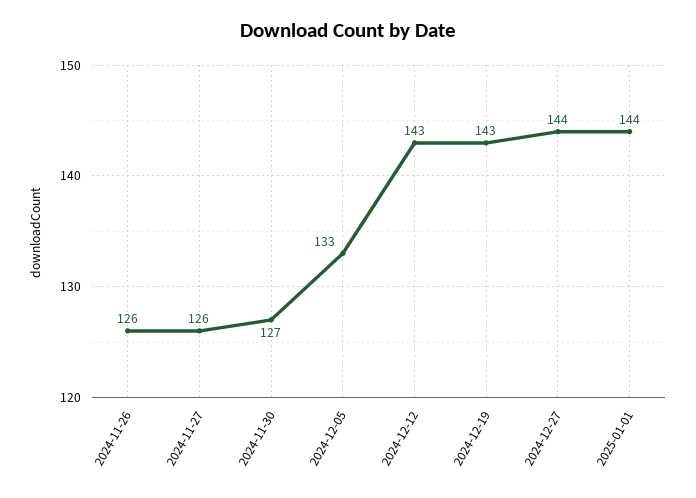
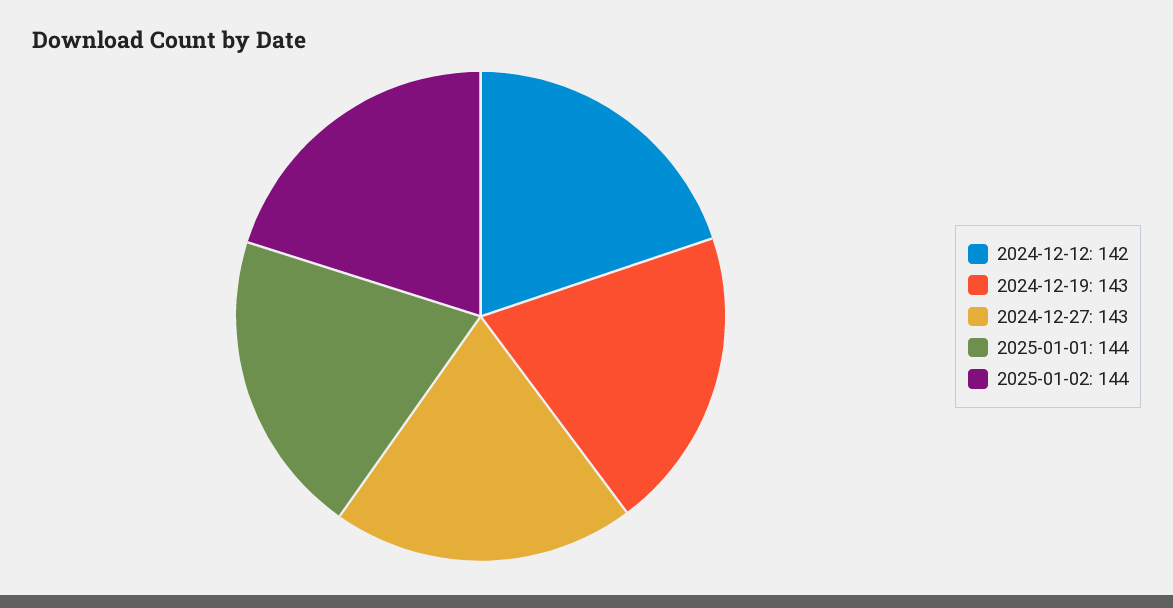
2024-11-26: 126 -> none
2024-11-27: 126 -> none
2024-11-30: 127 -> none
2024-12-05: 133 -> none
2024-12-12: 143 -> 142
2024-12-27: 144 -> 143
2025-01-02: none -> 144

